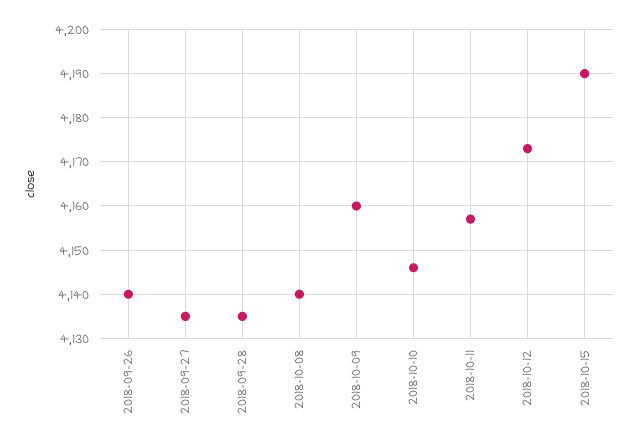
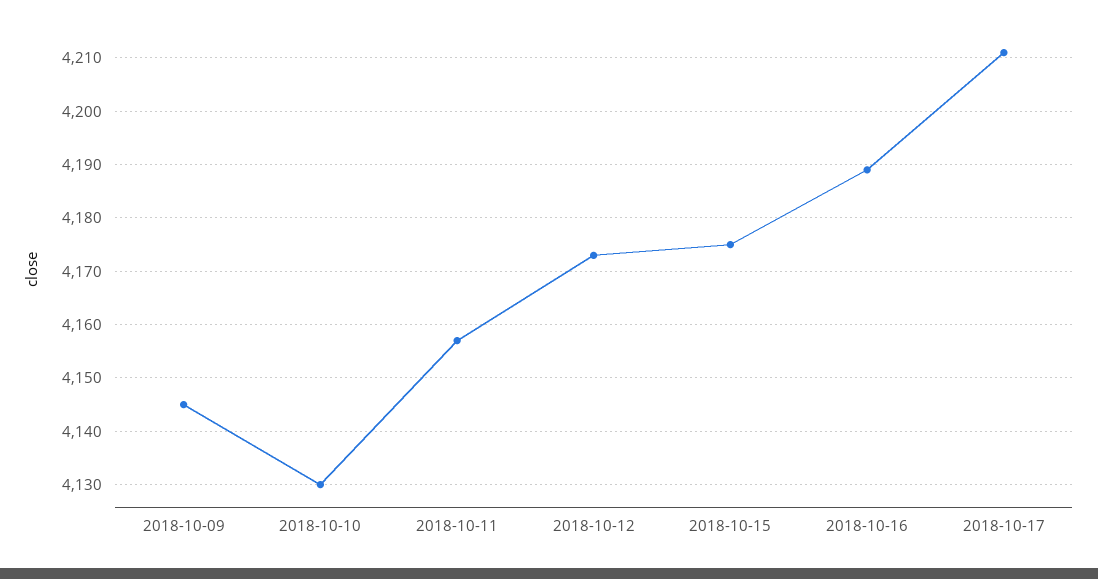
2018-09-26: 4140 -> none
2018-09-27: 4135 -> none
2018-09-28: 4135 -> none
2018-10-08: 4140 -> none
2018-10-09: 4160 -> 4145
2018-10-10: 4145 -> 4130
2018-10-15: 4190 -> 4175
2018-10-16: none -> 4190
2018-10-17: none -> 4210

